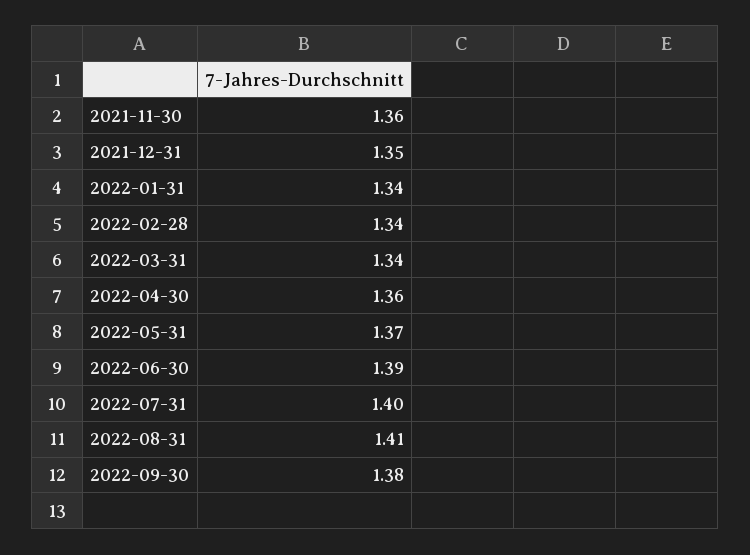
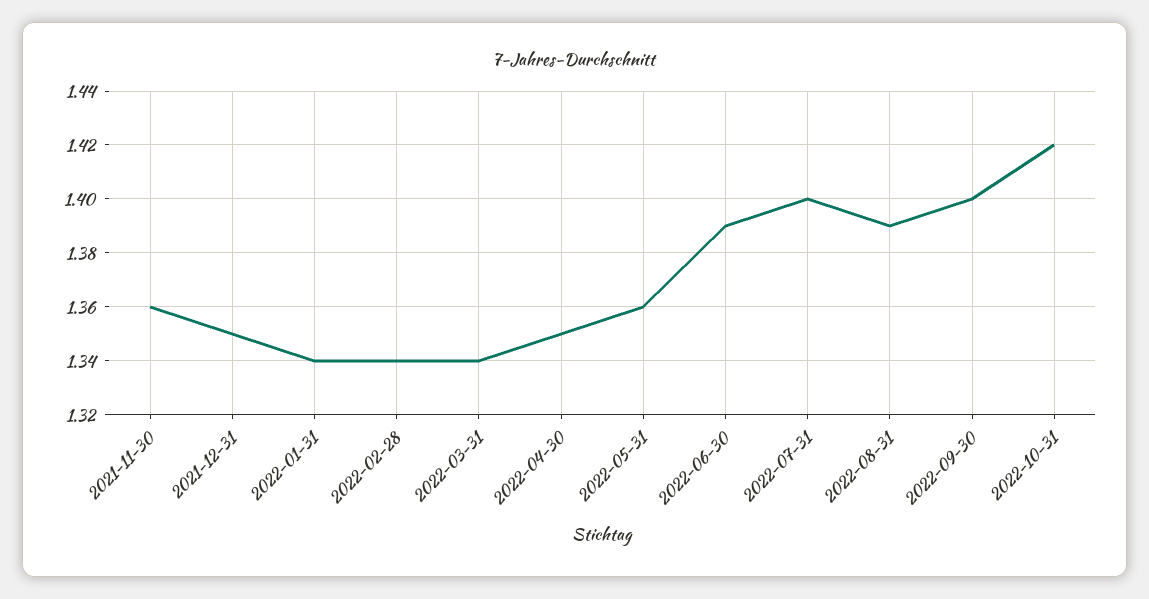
2022-04-30: 1.36 -> 1.35
2022-05-31: 1.37 -> 1.36
2022-08-31: 1.41 -> 1.39
2022-09-30: 1.38 -> 1.4
2022-10-31: none -> 1.42

